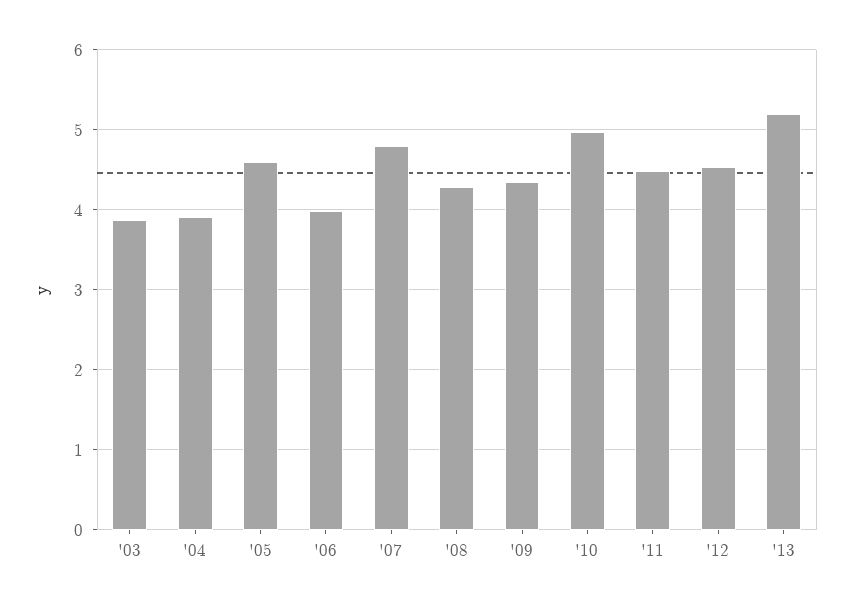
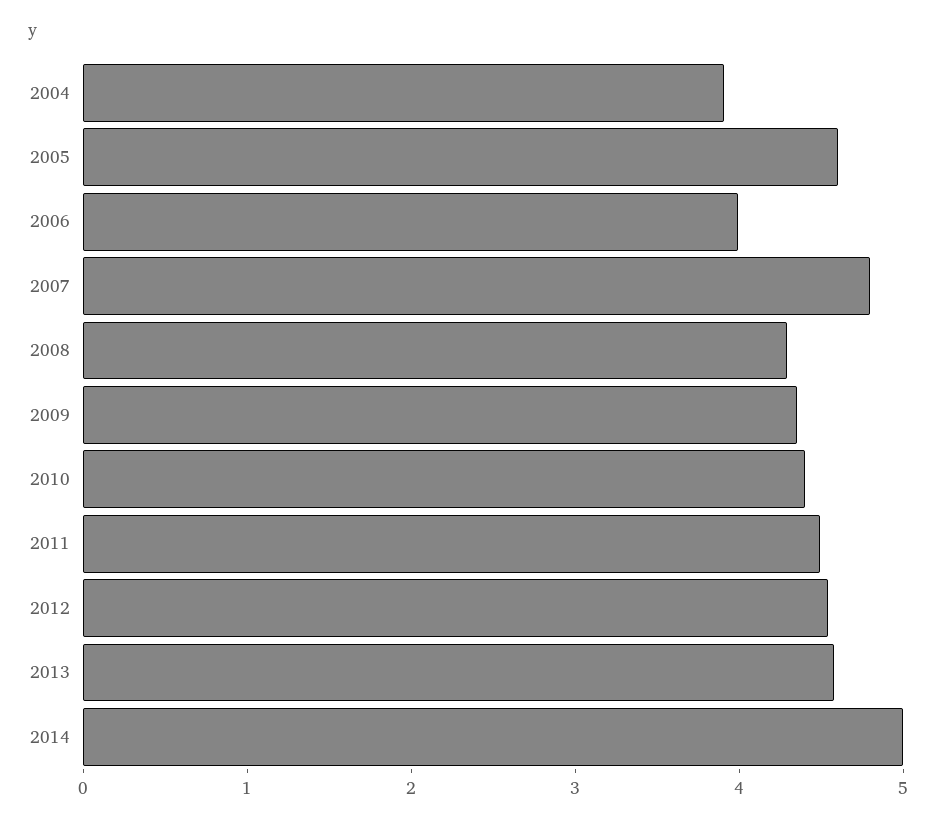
'03: 3.9 -> none
'10: 5 -> 4.4
'13: 5.2 -> 4.6
2014: none -> 5

